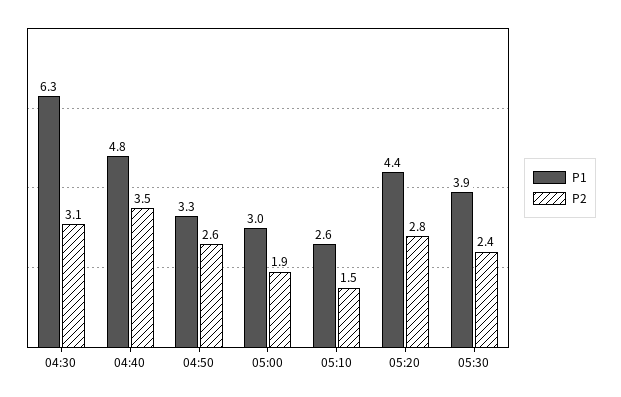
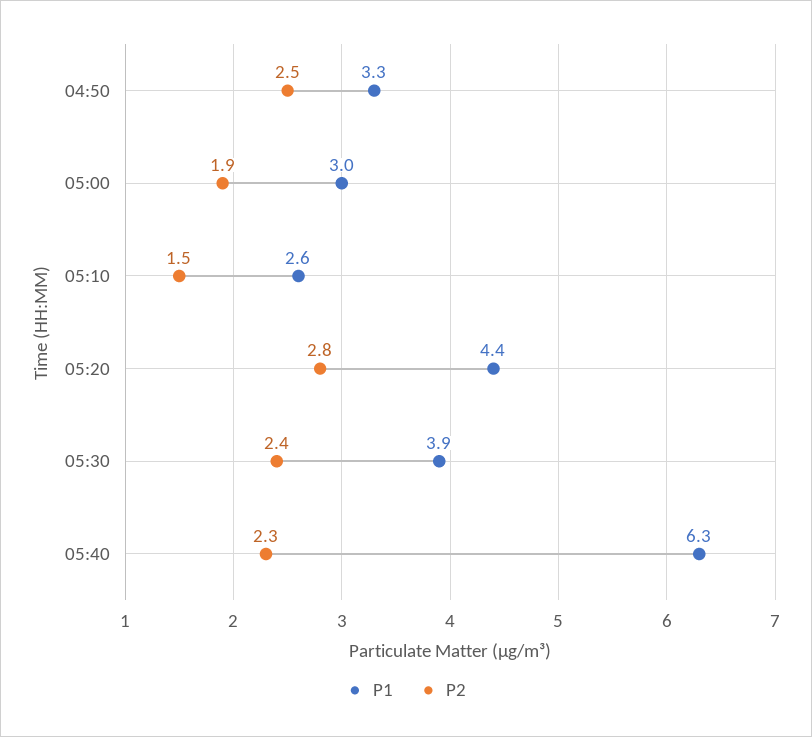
P1, 04:30: 6.3 -> none
P2, 04:30: 3.1 -> none
P1, 04:40: 4.8 -> none
P2, 04:40: 3.5 -> none
P2, 04:50: 2.6 -> 2.5
P1, 05:40: none -> 6.3
P2, 05:40: none -> 2.3

